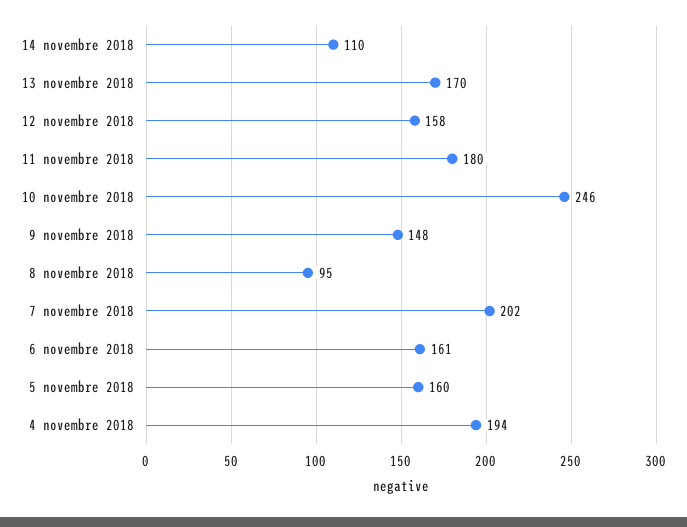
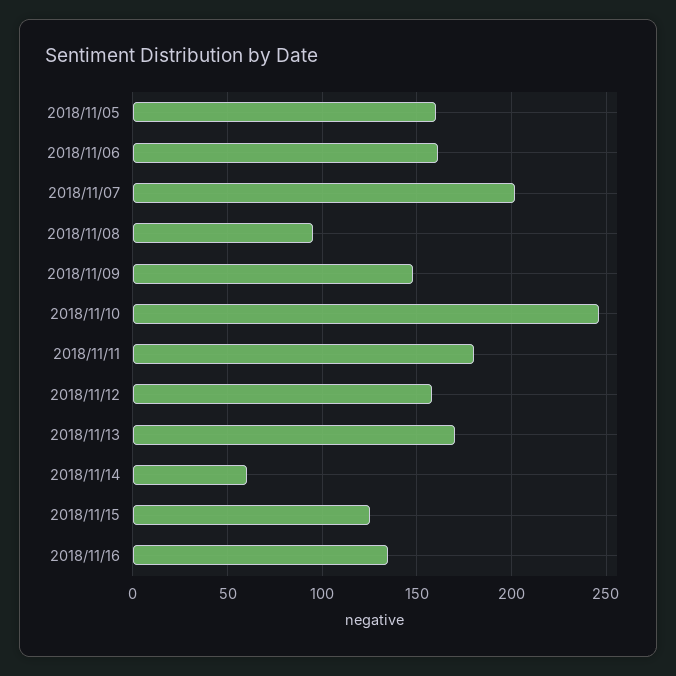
14 novembre 2018: 110 -> 60
4 novembre 2018: 194 -> none
2018/11/15: none -> 125
2018/11/16: none -> 135

